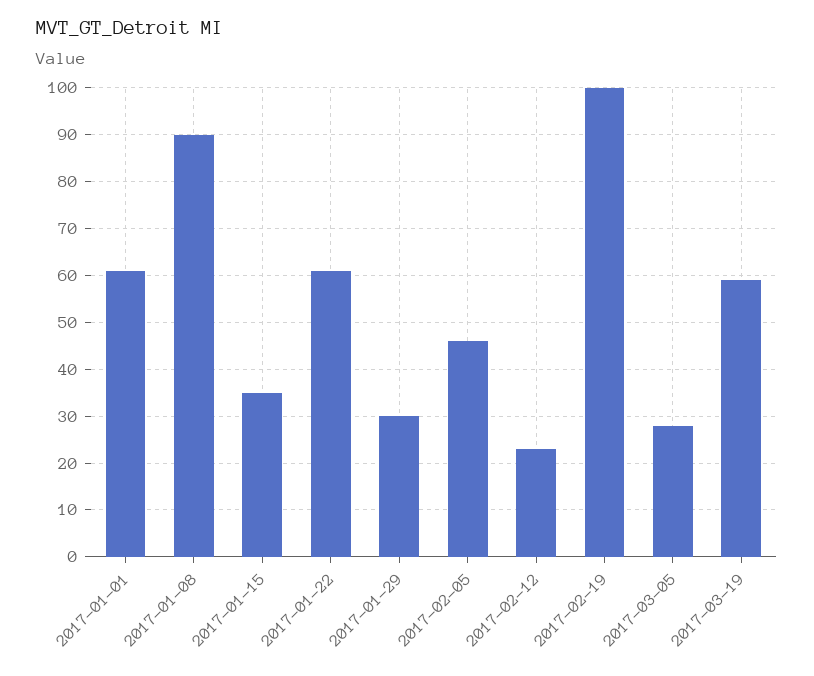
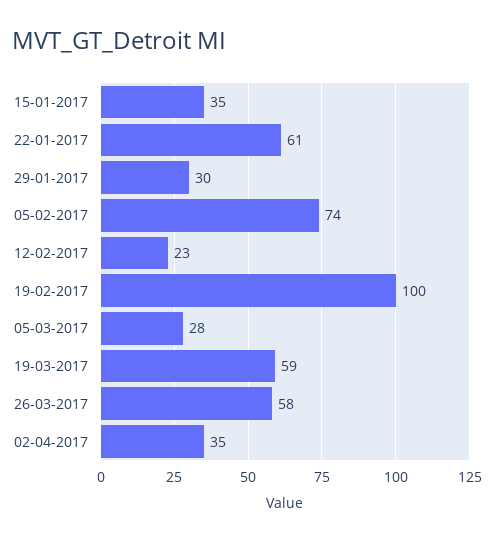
2017-01-01: 60 -> none
2017-01-08: 90 -> none
2017-02-05: 45 -> 74
26-03-2017: none -> 58
02-04-2017: none -> 35

